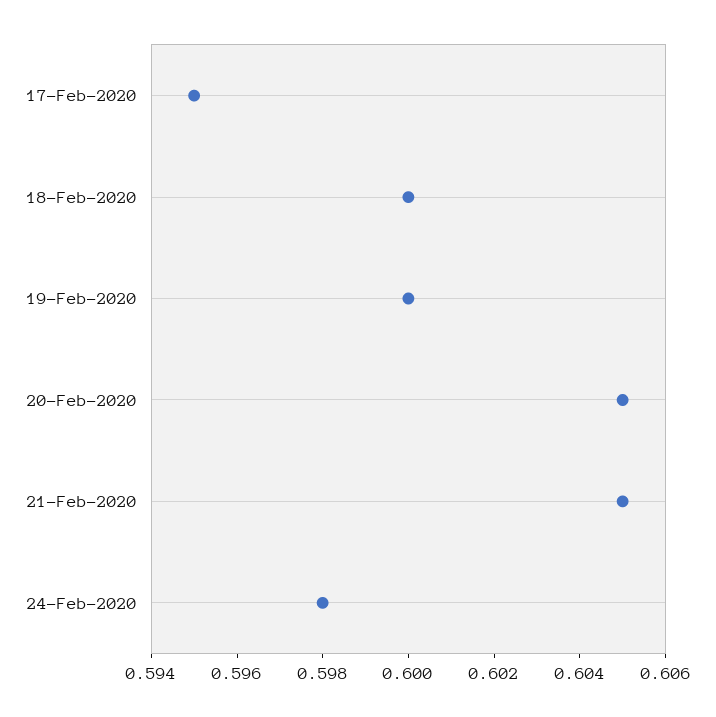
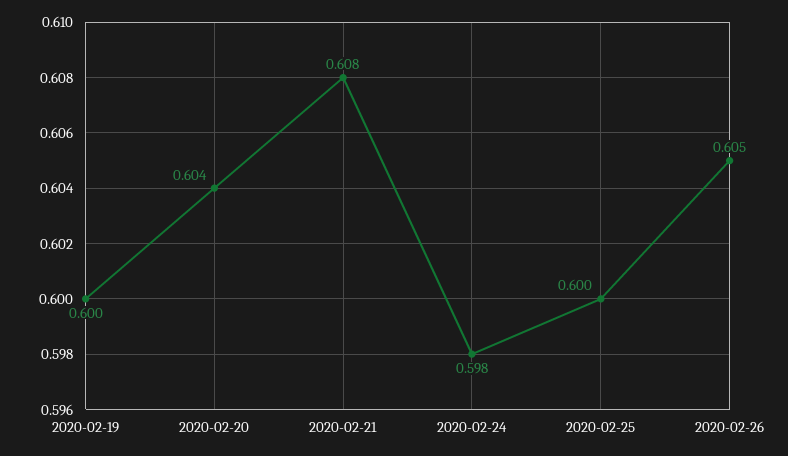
17-Feb-2020: 0.595 -> none
18-Feb-2020: 0.6 -> none
20-Feb-2020: 0.605 -> 0.604
21-Feb-2020: 0.605 -> 0.608
2020-02-25: none -> 0.6
2020-02-26: none -> 0.605

